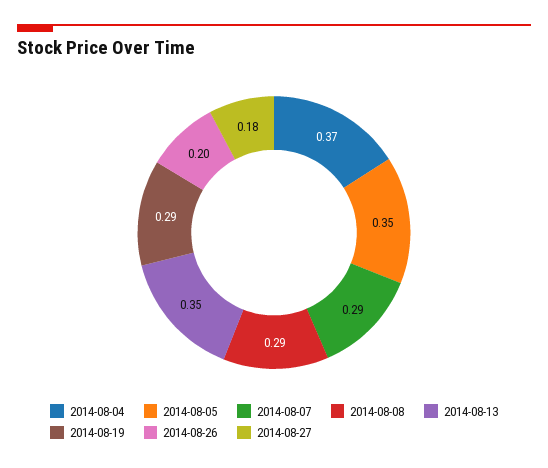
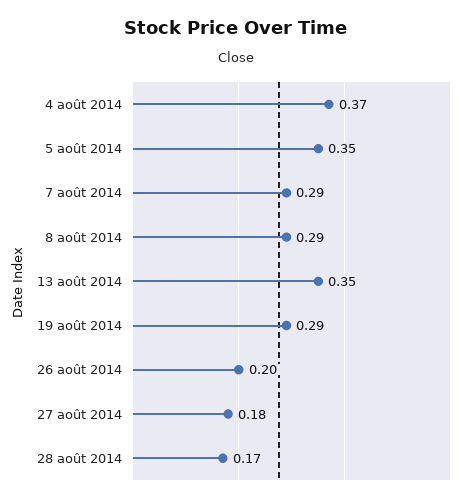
28 août 2014: none -> 0.17

